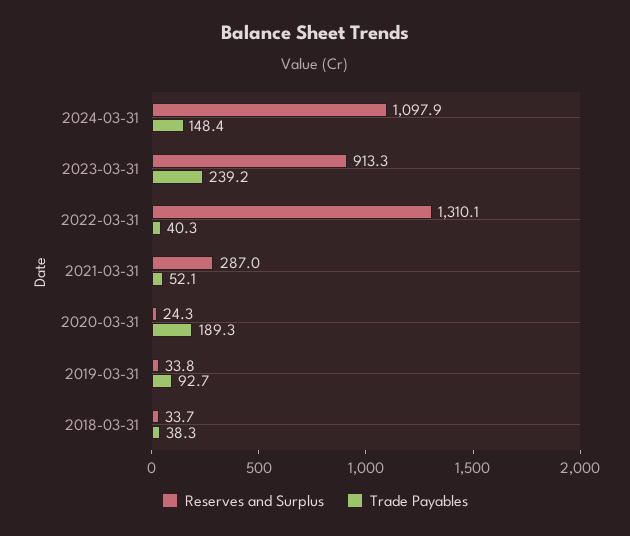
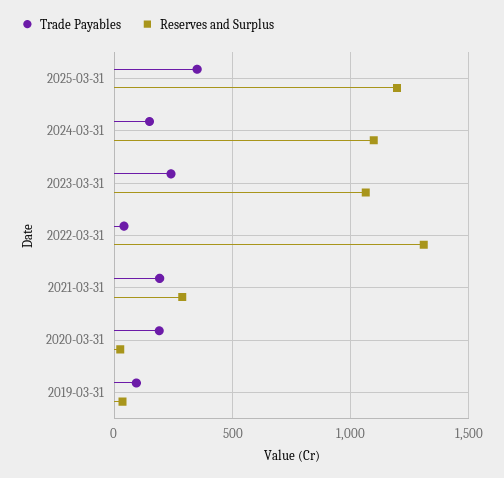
Reserves and Surplus, 2023-03-31: 913.3 -> 1050
Trade Payables, 2021-03-31: 52.1 -> 200
Reserves and Surplus, 2018-03-31: 33.7 -> none
Trade Payables, 2018-03-31: 38.3 -> none
Trade Payables, 2025-03-31: none -> 350
Reserves and Surplus, 2025-03-31: none -> 1200

